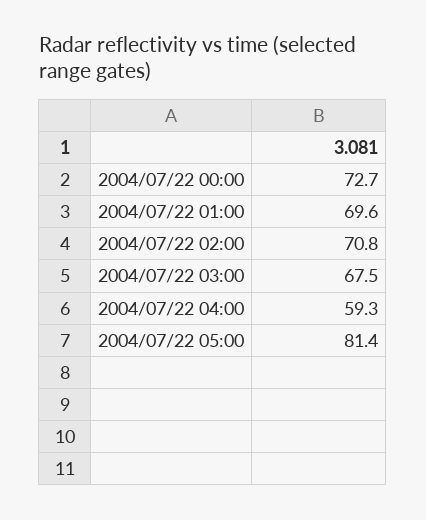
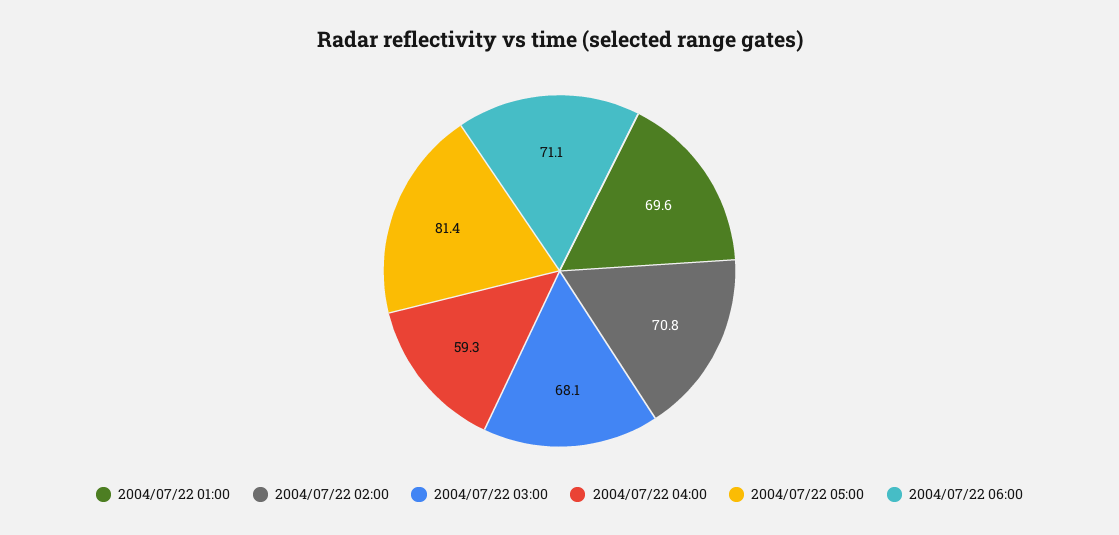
2004/07/22 00:00: 72.7 -> none
2004/07/22 03:00: 67.5 -> 68.1
2004/07/22 06:00: none -> 71.1

